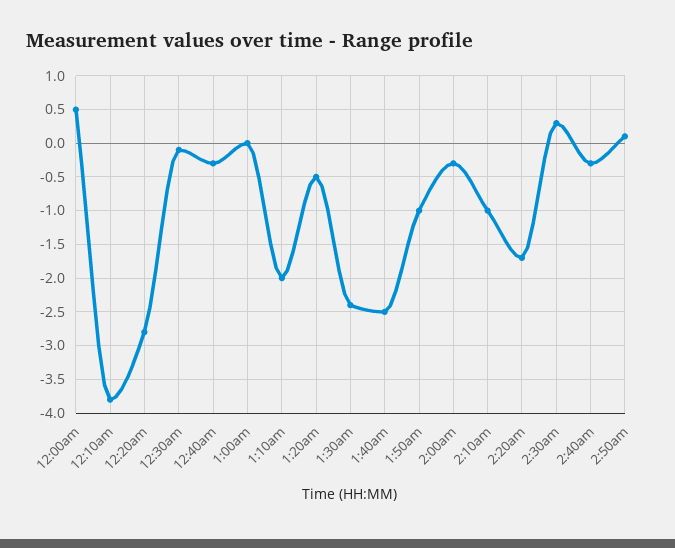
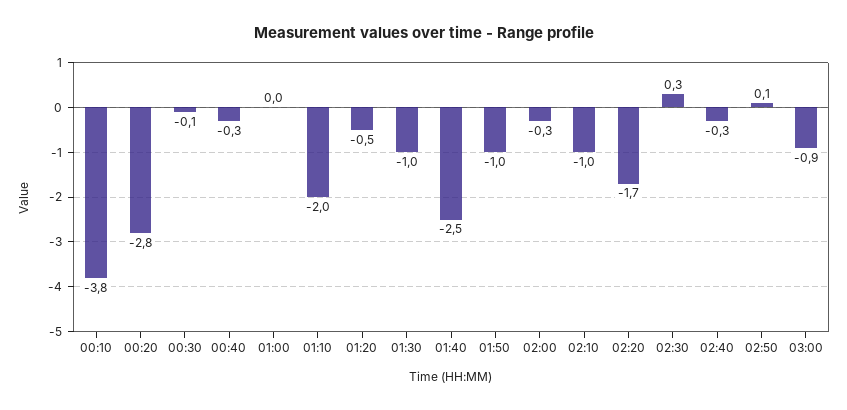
12:00am: 0.5 -> none
1:30am: -2.4 -> -1
03:00: none -> -0.9

